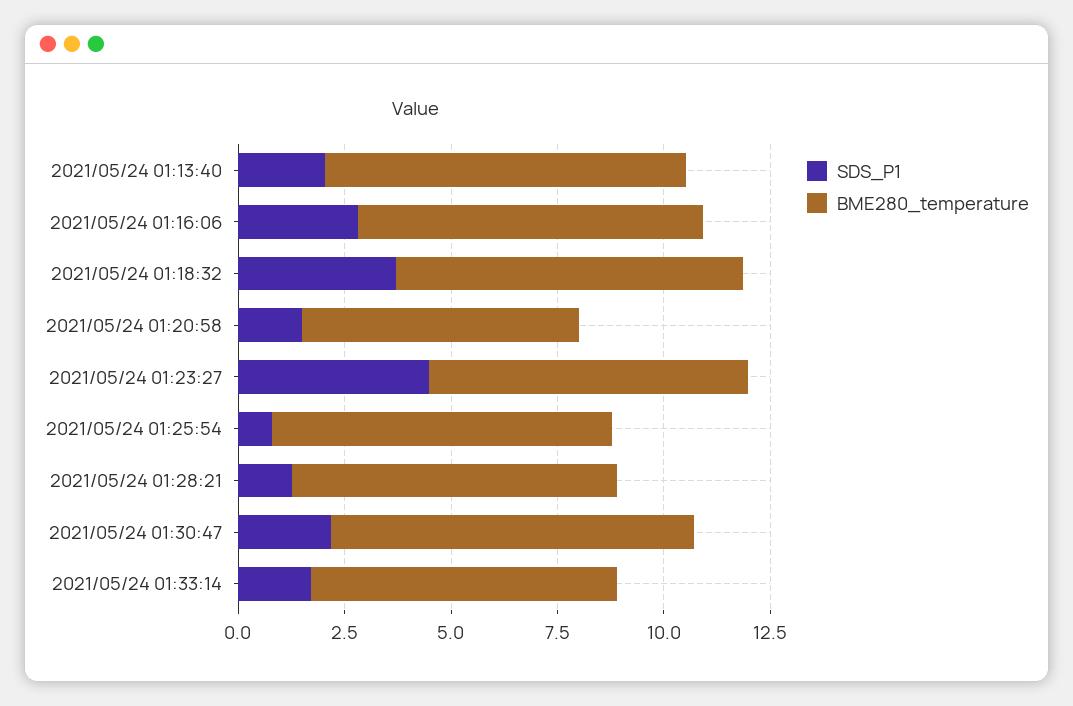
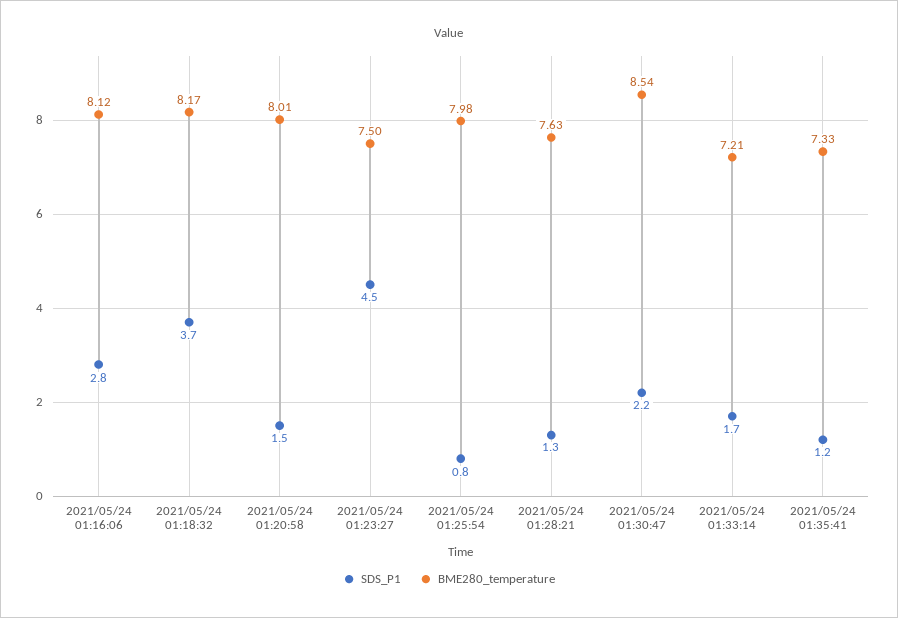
SDS_P1, 2021/05/24 01:13:40: 2 -> none
BME280_temperature, 2021/05/24 01:13:40: 8.5 -> none
BME280_temperature, 2021/05/24 01:20:58: 6.5 -> 8.01
SDS_P1, 2021/05/24 01:35:41: none -> 1.2
BME280_temperature, 2021/05/24 01:35:41: none -> 7.33

